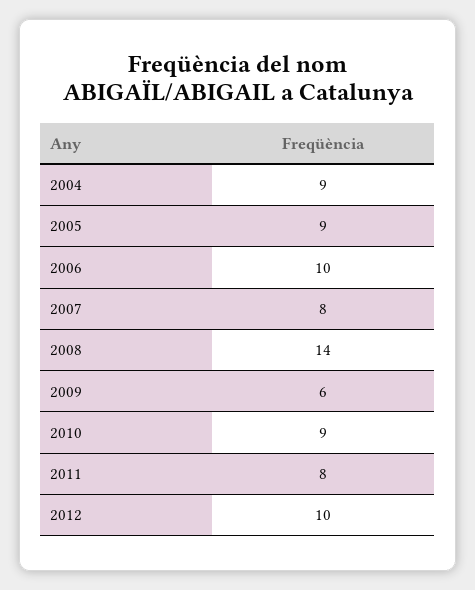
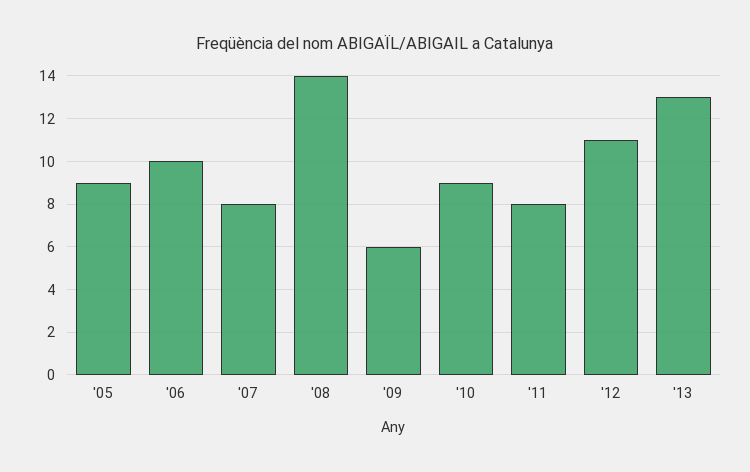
2004: 9 -> none
2012: 10 -> 11
'13: none -> 13

